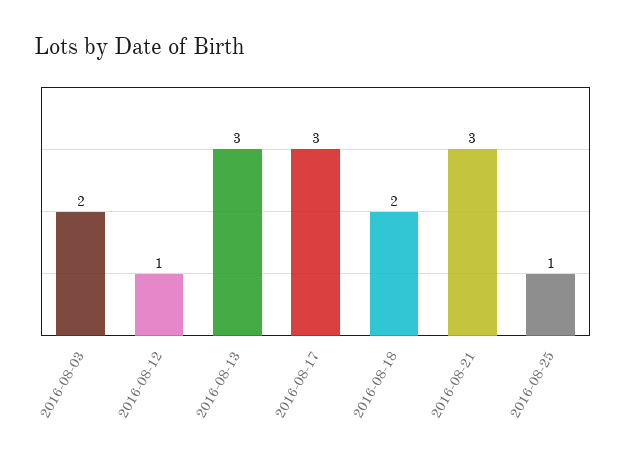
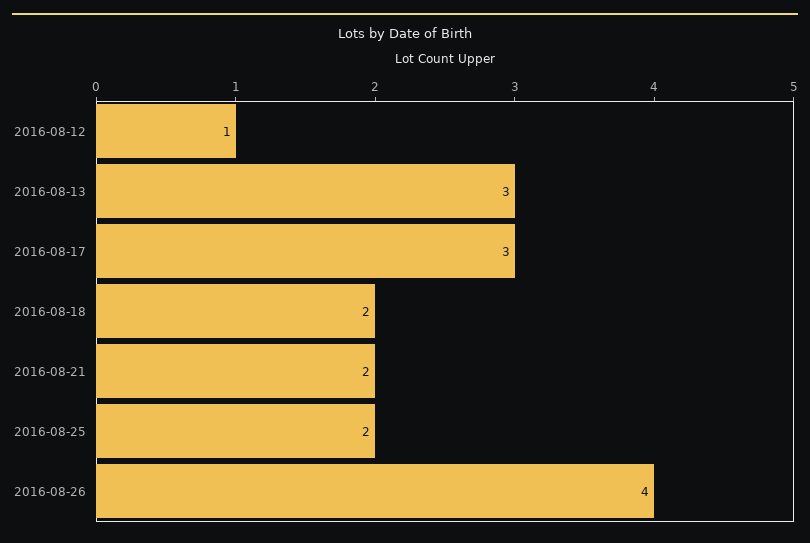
2016-08-03: 2 -> none
2016-08-21: 3 -> 2
2016-08-25: 1 -> 2
2016-08-26: none -> 4

